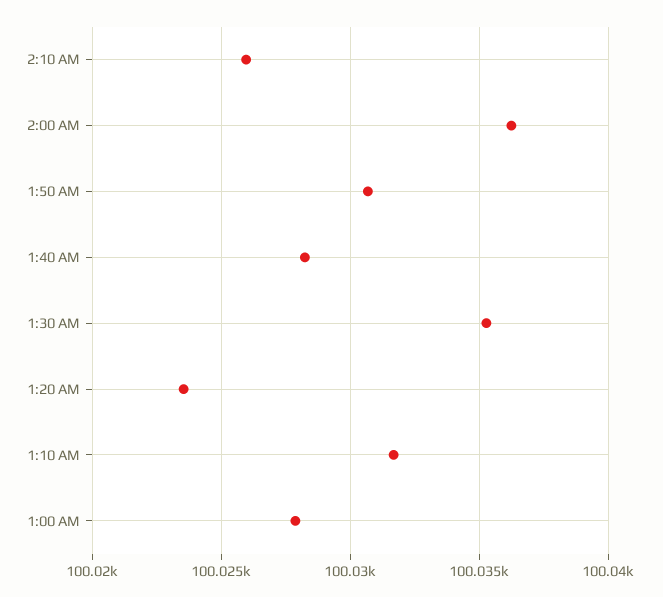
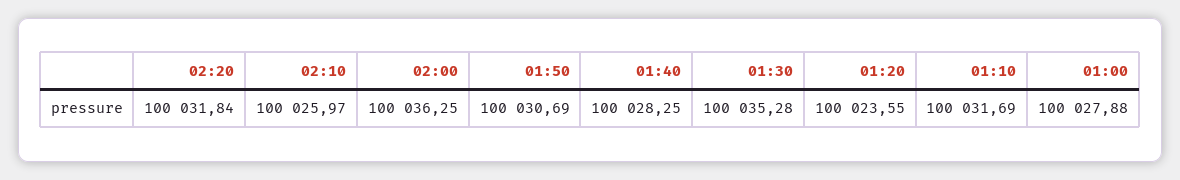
02:20: none -> 100031.84

